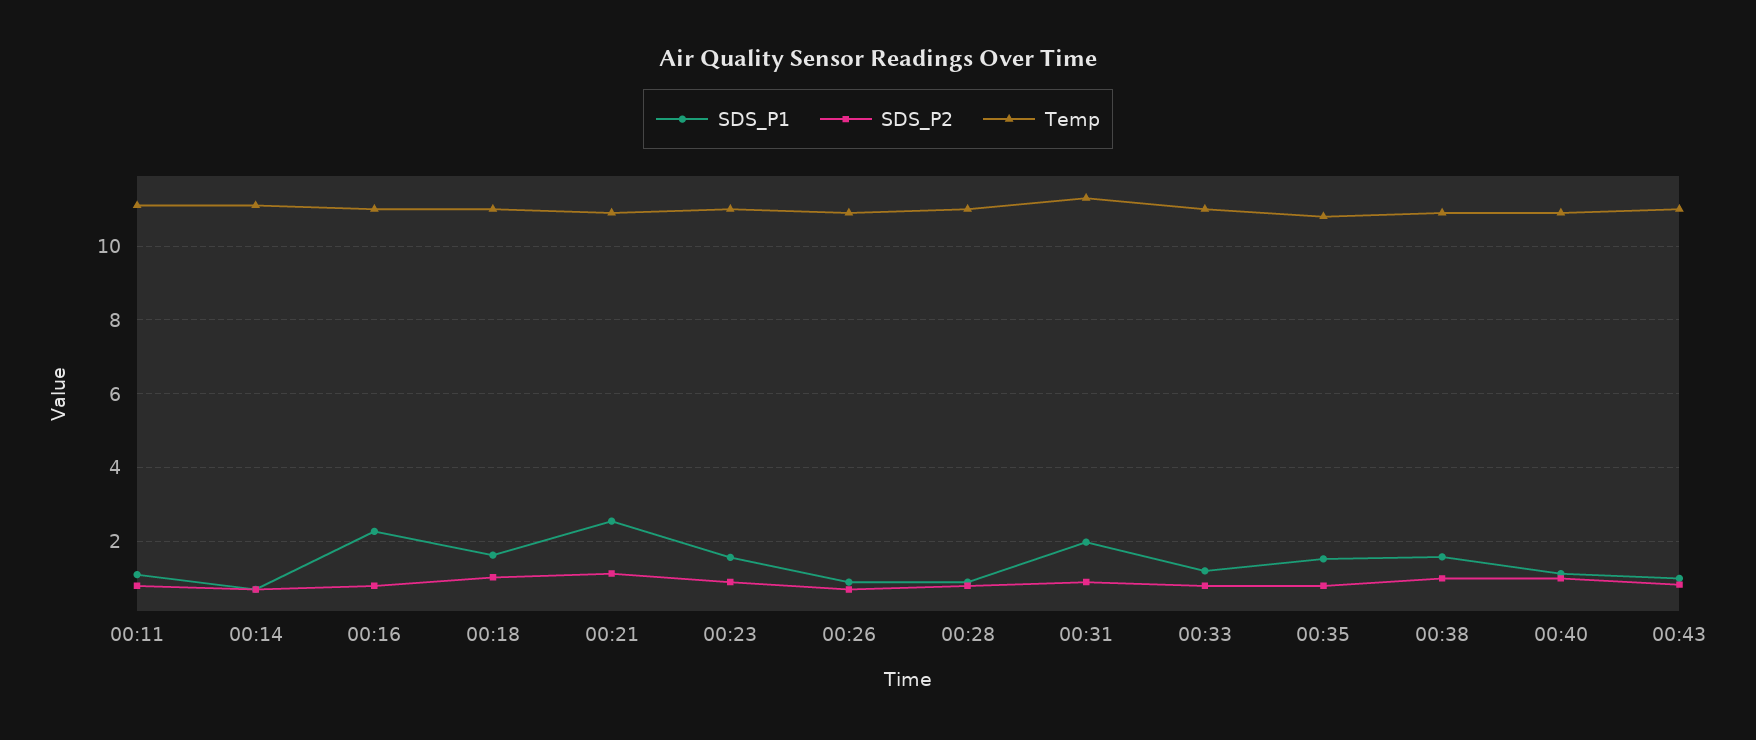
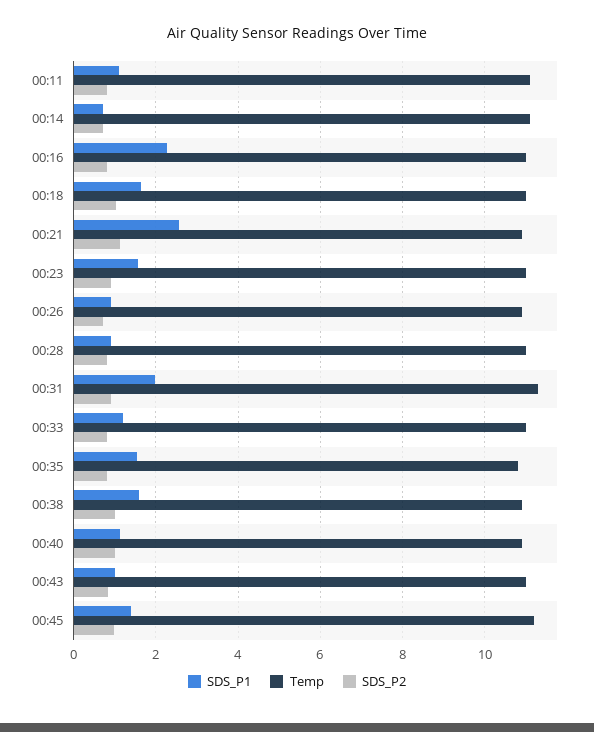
SDS_P1, 00:45: none -> 1.4
Temp, 00:45: none -> 11.2
SDS_P2, 00:45: none -> 1

